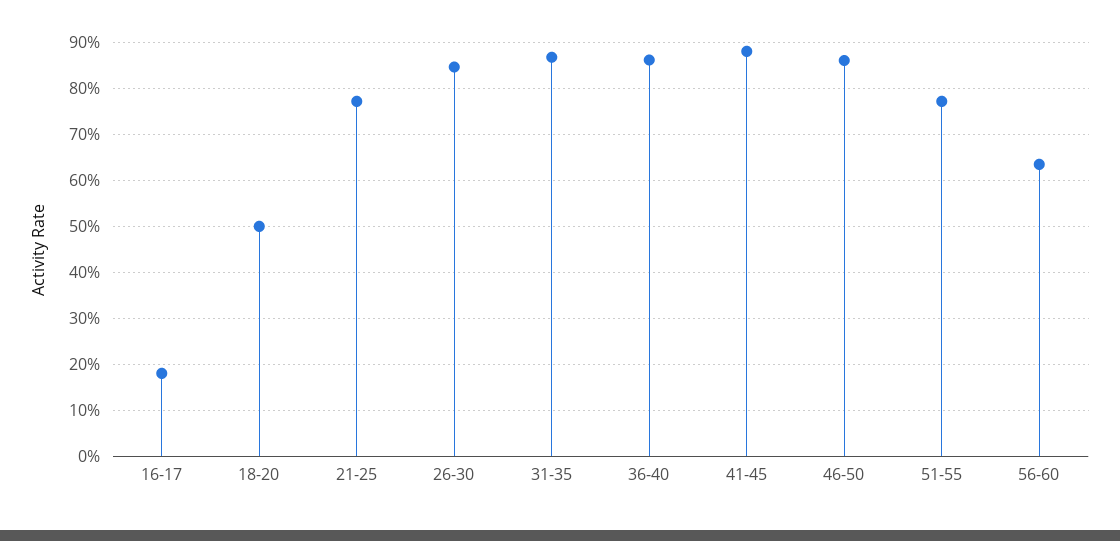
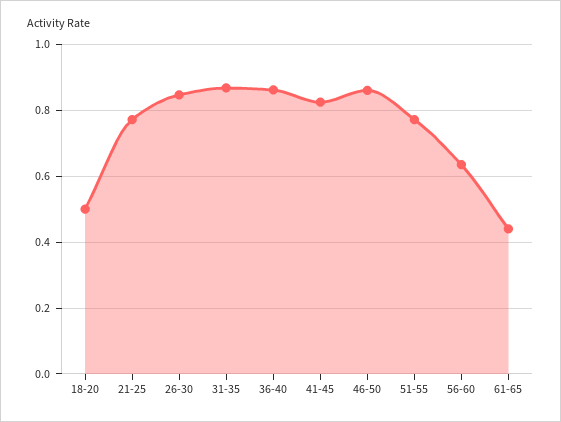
16-17: 0.18 -> none
41-45: 0.88 -> 0.82
61-65: none -> 0.44

